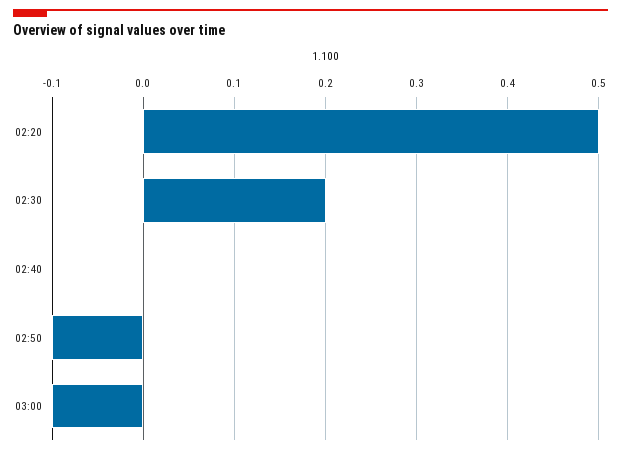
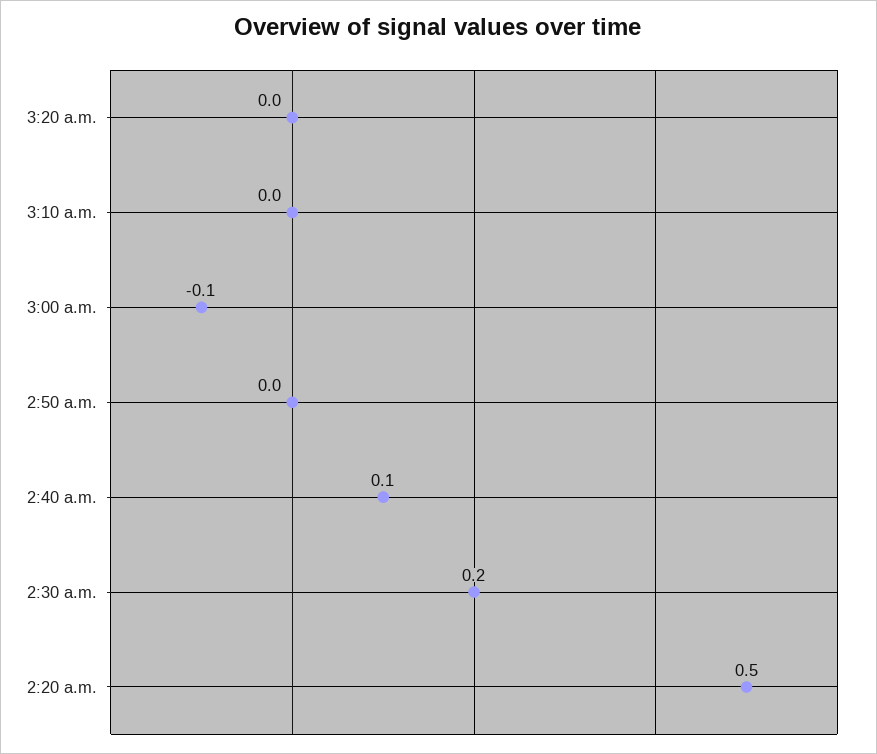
02:40: 0 -> 0.1
02:50: -0.1 -> 0
3:20 a.m.: none -> 0
3:10 a.m.: none -> 0

